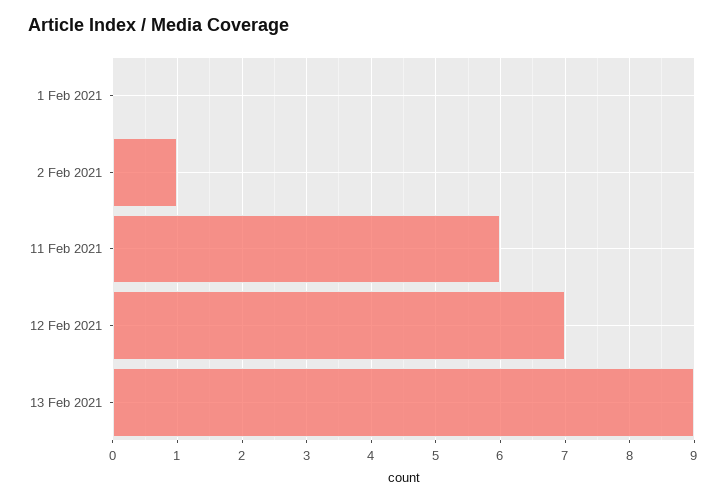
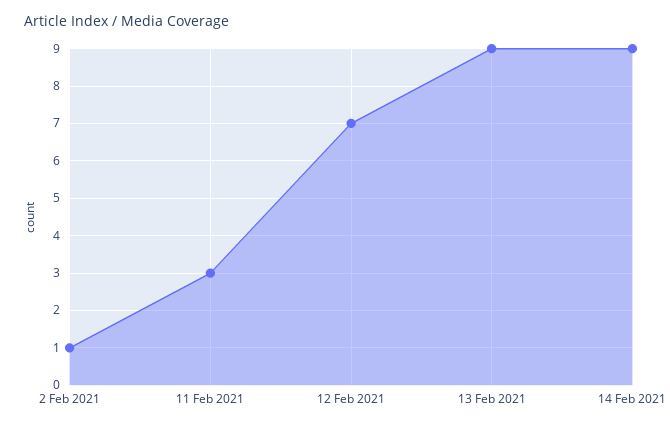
1 Feb 2021: 0 -> none
11 Feb 2021: 6 -> 3
14 Feb 2021: none -> 9

